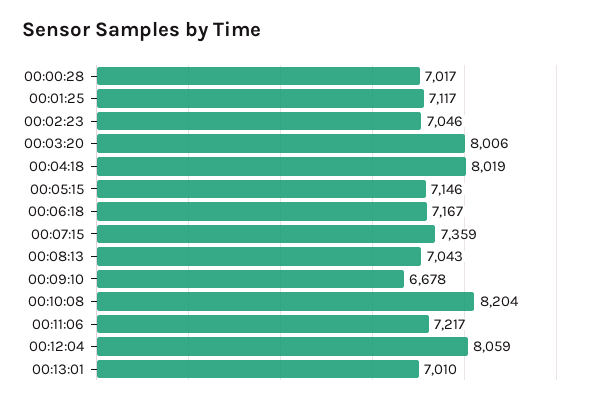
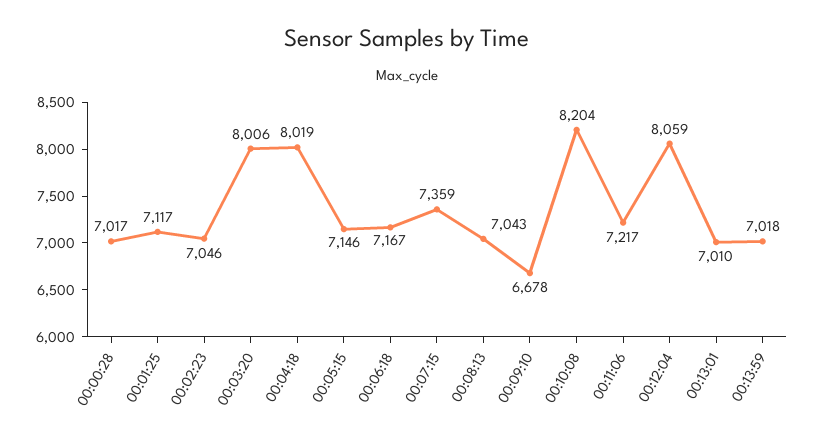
00:13:59: none -> 7018

